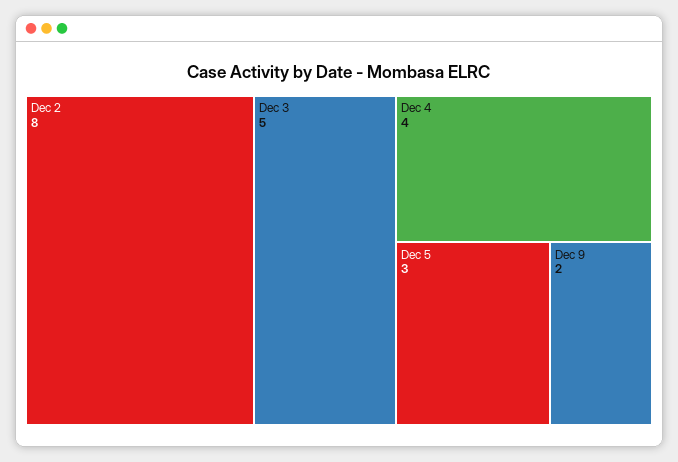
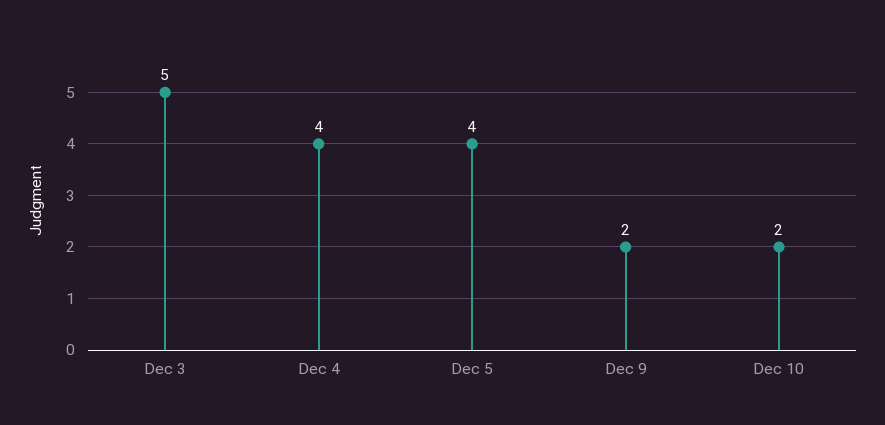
Dec 2: 8 -> none
Dec 5: 3 -> 4
Dec 10: none -> 2

